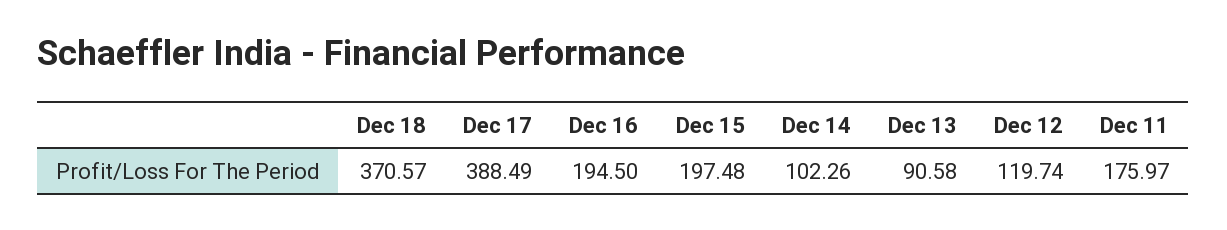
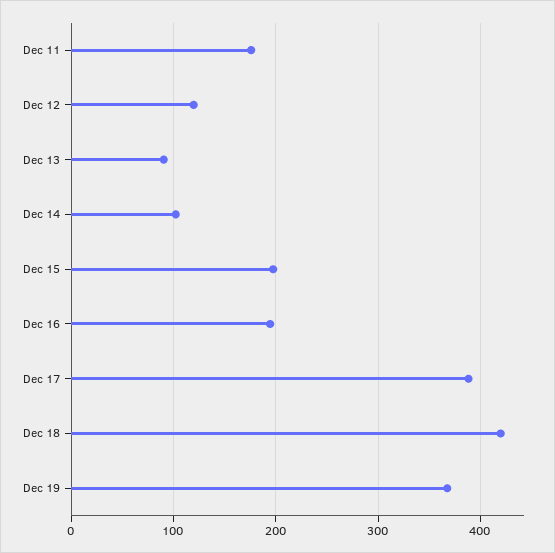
Dec 18: 370.57 -> 420
Dec 19: none -> 370

